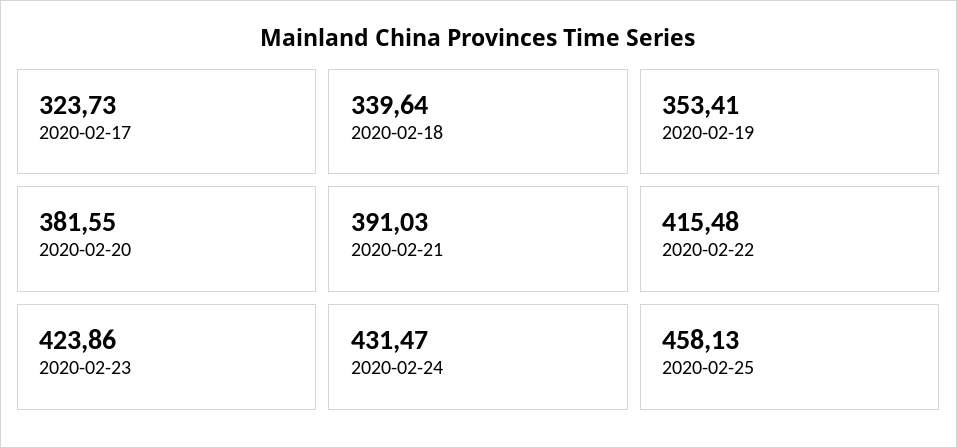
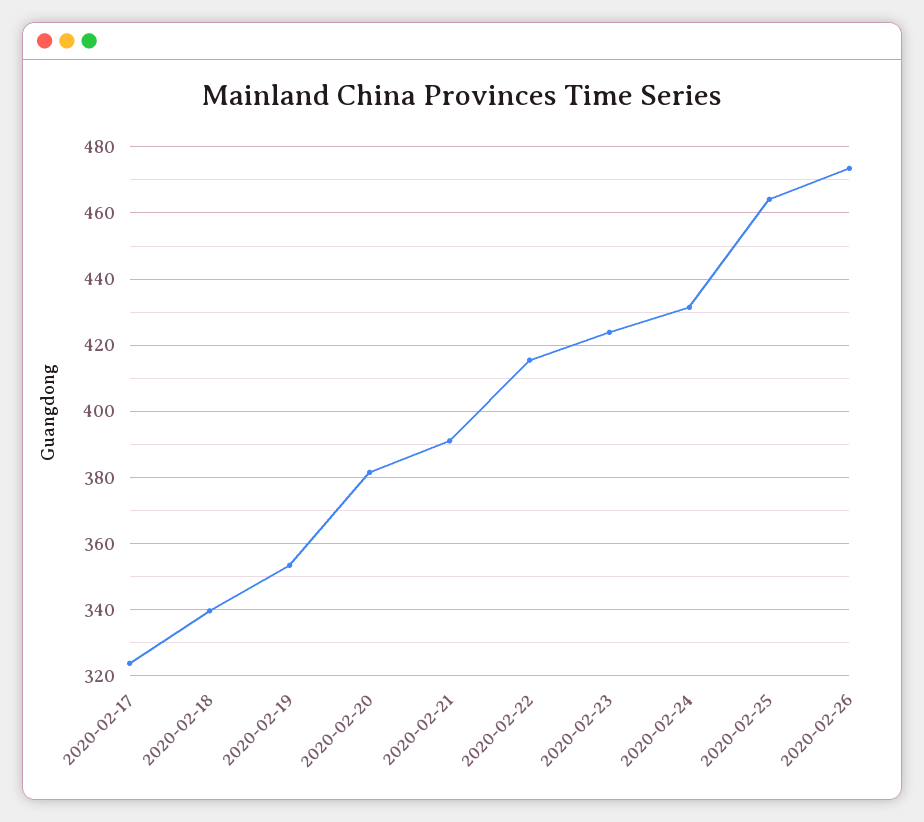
2020-02-25: 458.13 -> 464
2020-02-26: none -> 474

